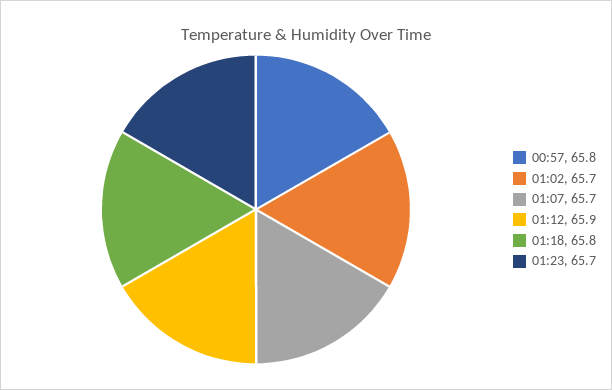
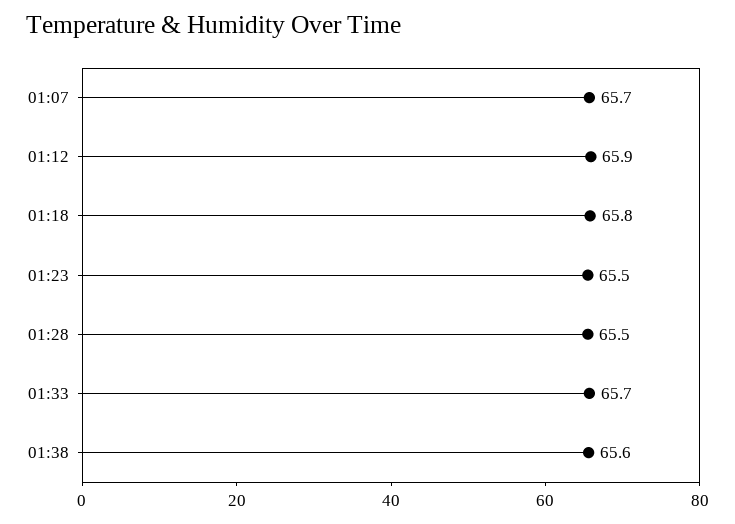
00:57: 65.8 -> none
01:02: 65.7 -> none
01:23: 65.7 -> 65.5
01:28: none -> 65.5
01:33: none -> 65.7
01:38: none -> 65.6

